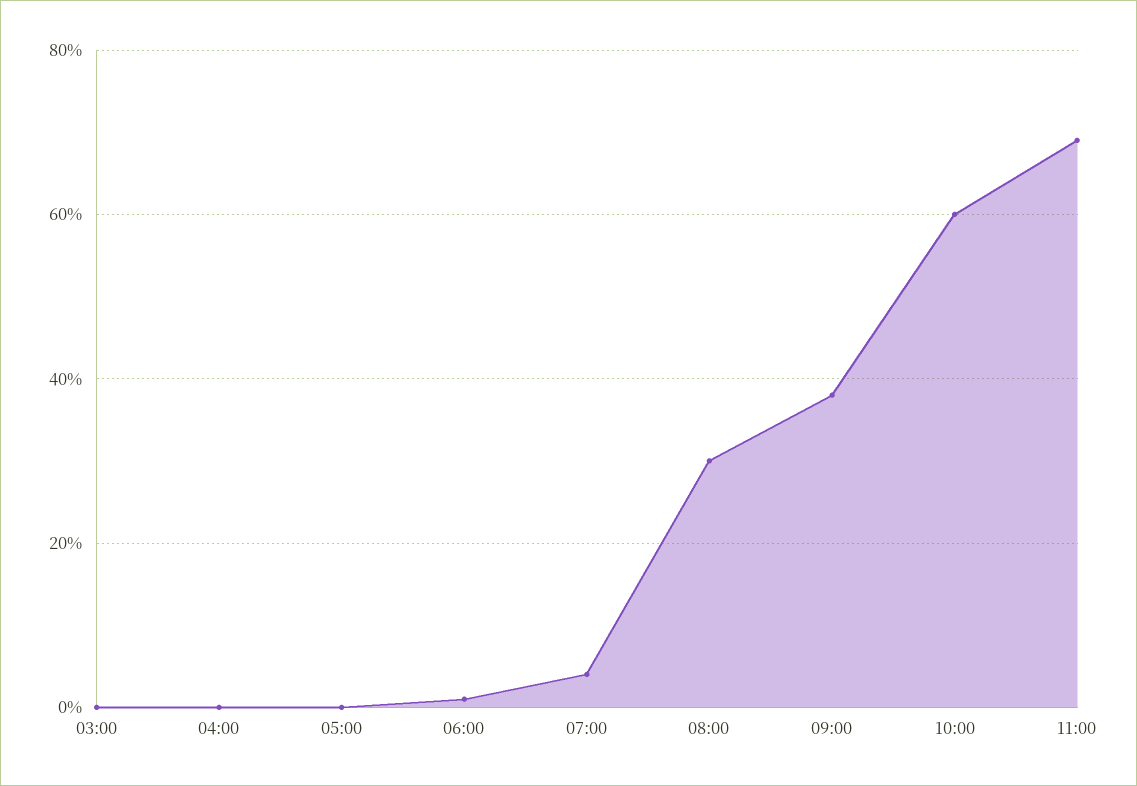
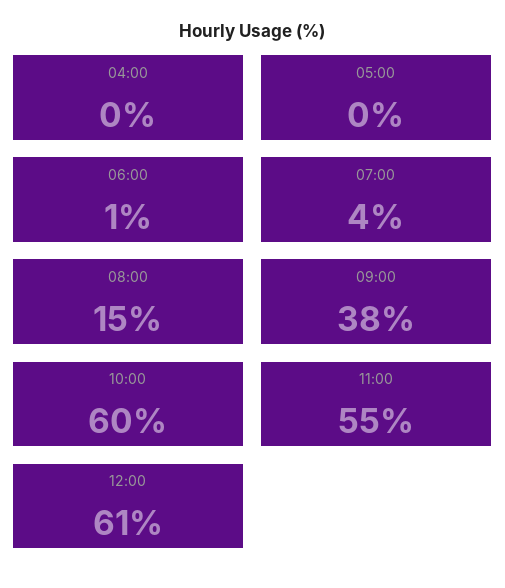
03:00: 0 -> none
08:00: 30 -> 15
11:00: 70 -> 55
12:00: none -> 61

